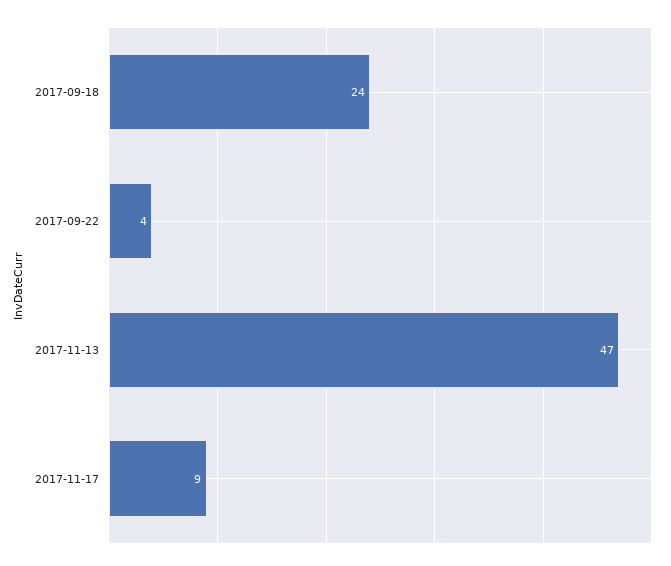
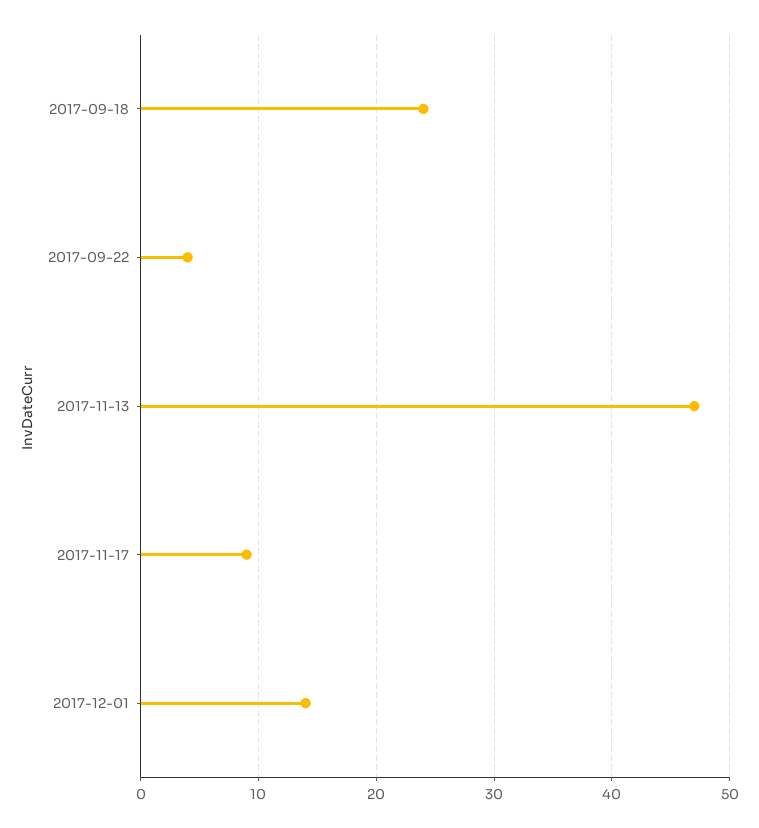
2017-12-01: none -> 14

